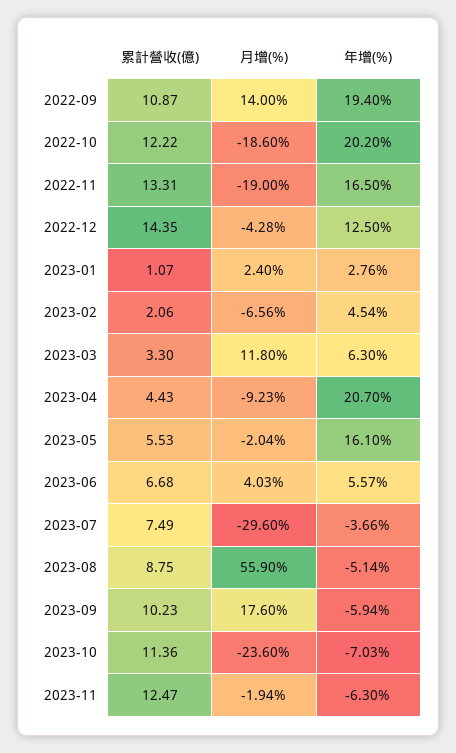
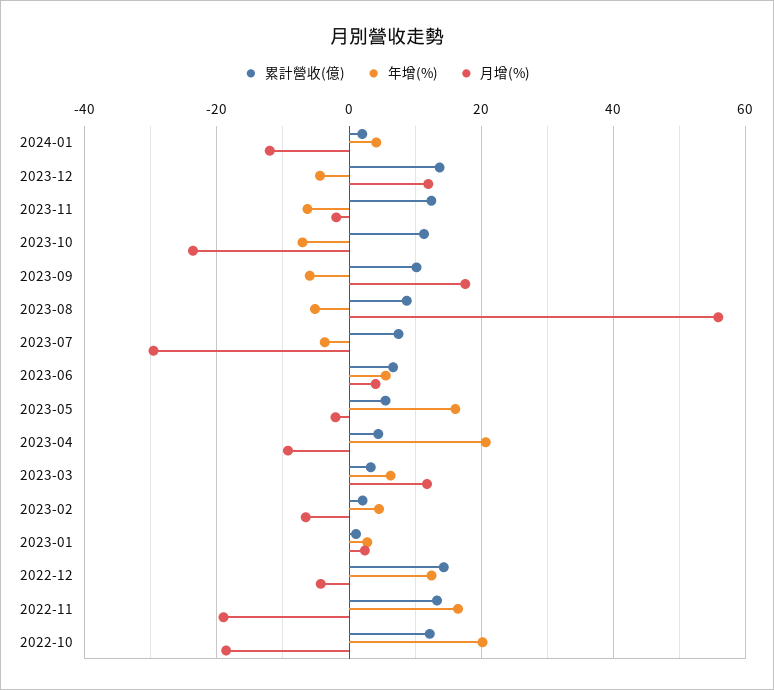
累計營收(億), 2022-09: 10.87 -> none
月增(%), 2022-09: 14 -> none
年增(%), 2022-09: 19.4 -> none
累計營收(億), 2024-01: none -> 2
年增(%), 2024-01: none -> 4
月增(%), 2024-01: none -> -12
累計營收(億), 2023-12: none -> 14
年增(%), 2023-12: none -> -4
月增(%), 2023-12: none -> 12

